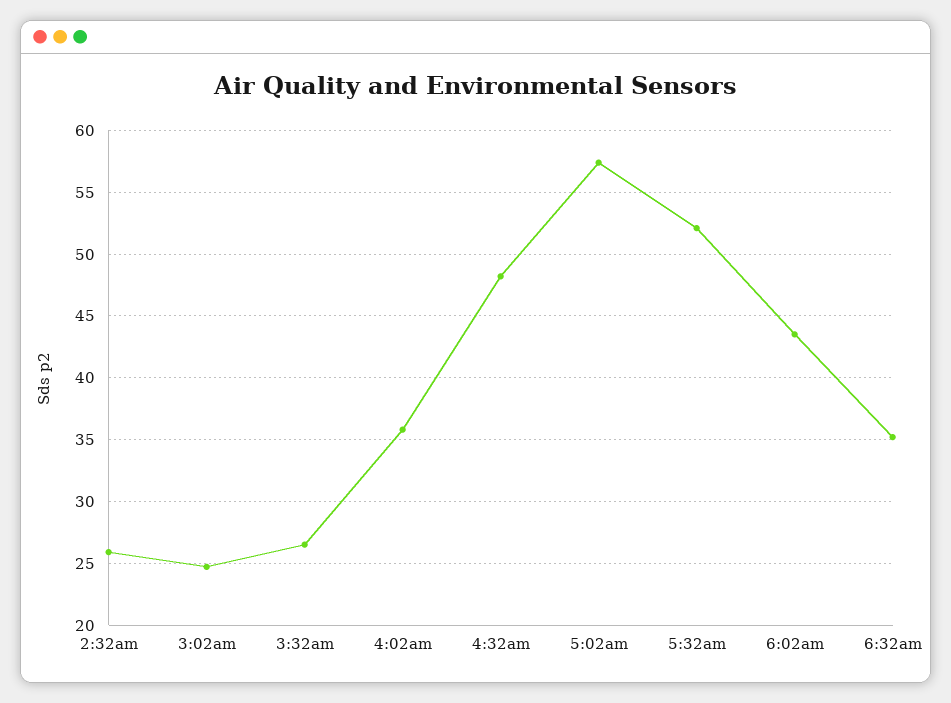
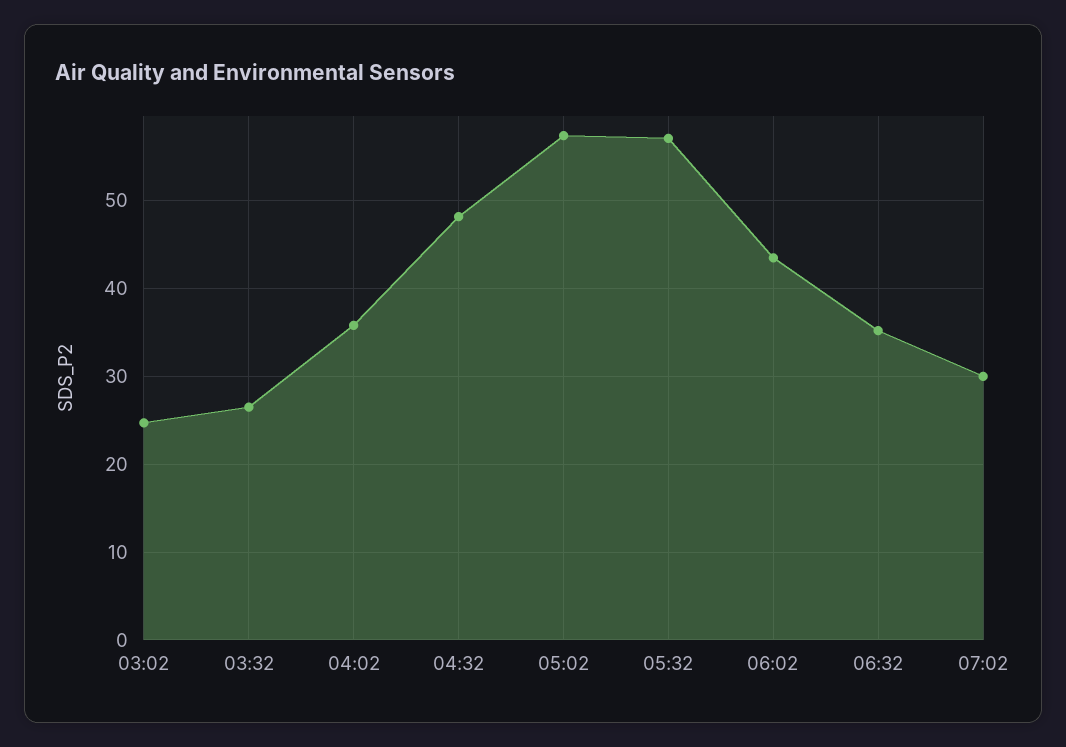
2:32am: 26 -> none
5:32am: 52 -> 57
07:02: none -> 30

